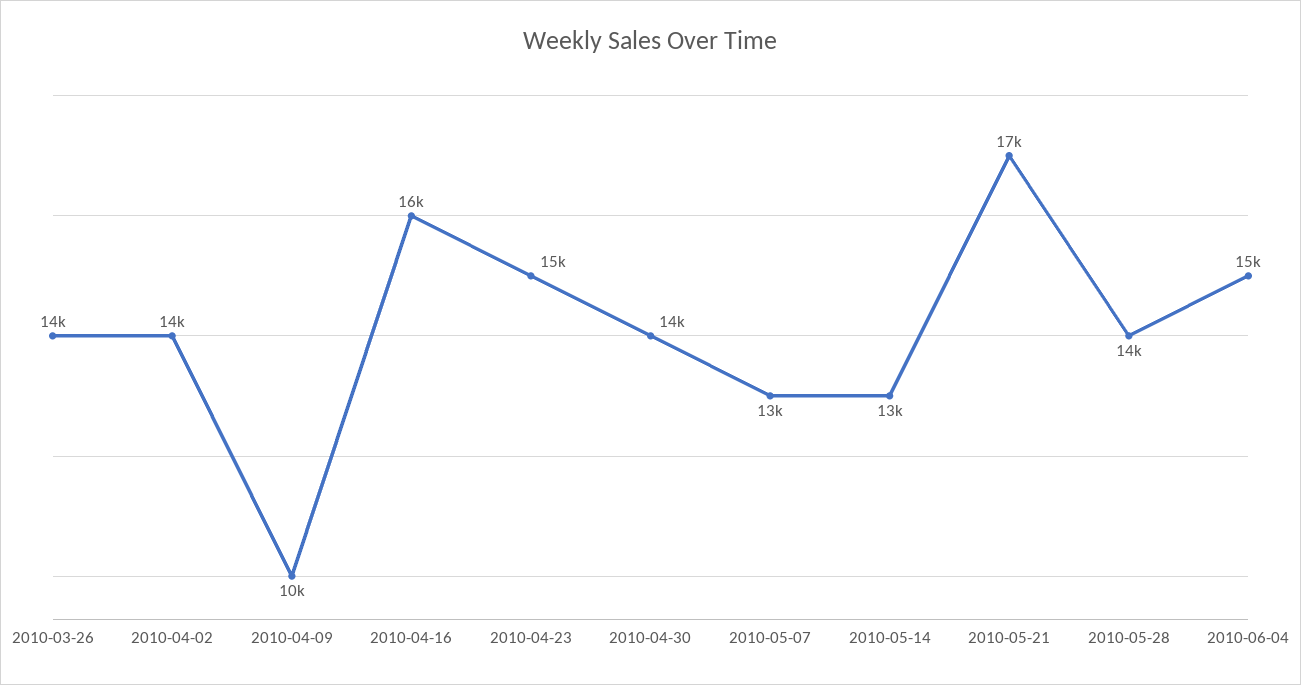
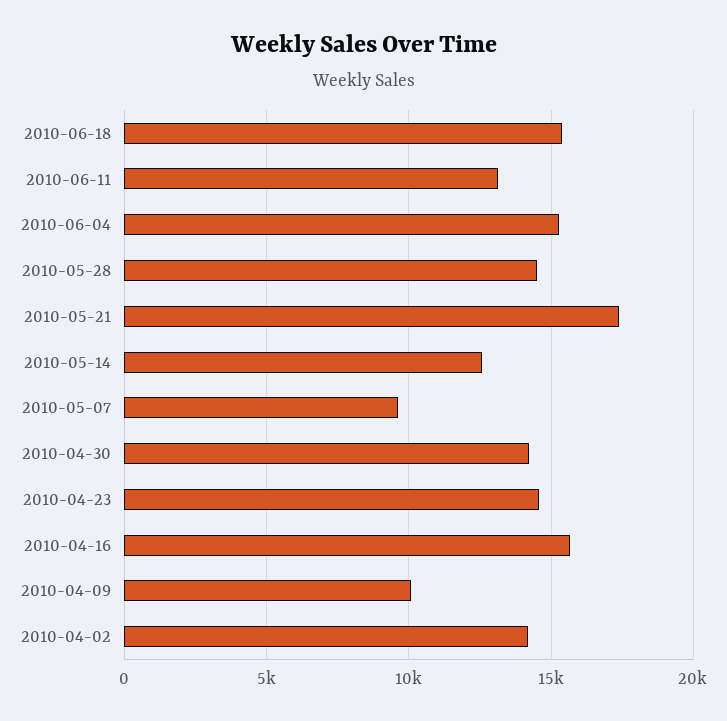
2010-03-26: 14000 -> none
2010-05-07: 13000 -> 9500
2010-06-18: none -> 15500
2010-06-11: none -> 13000

